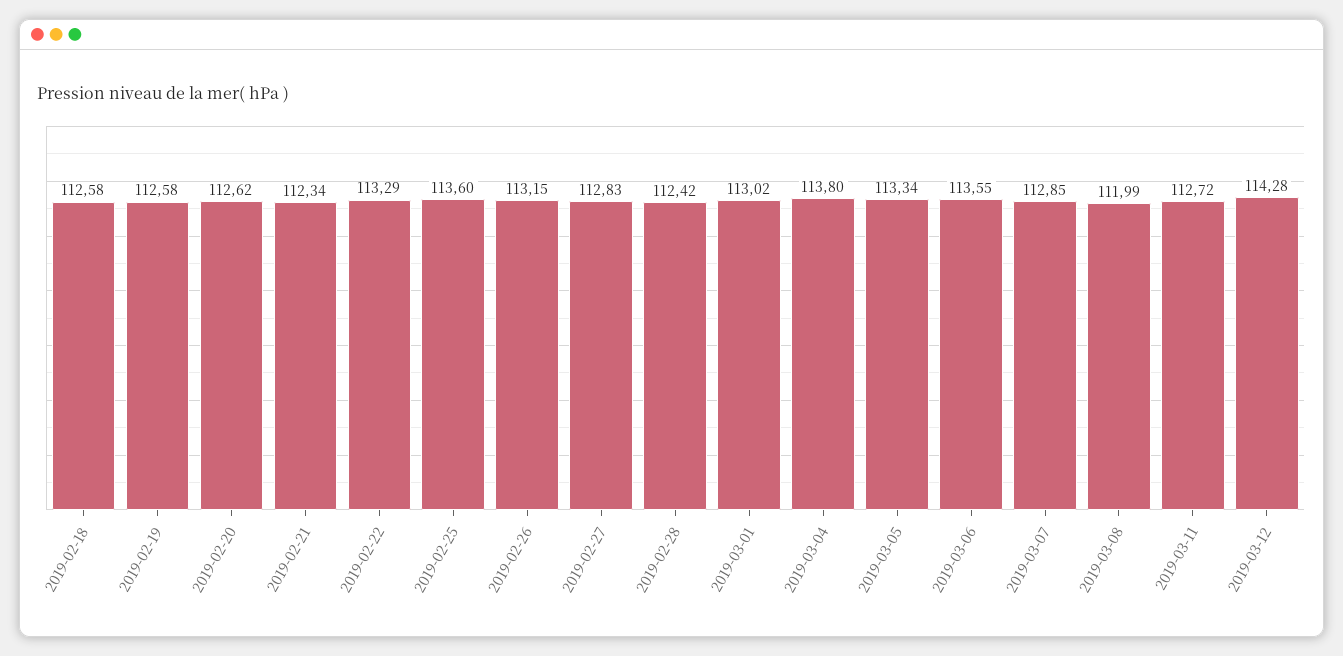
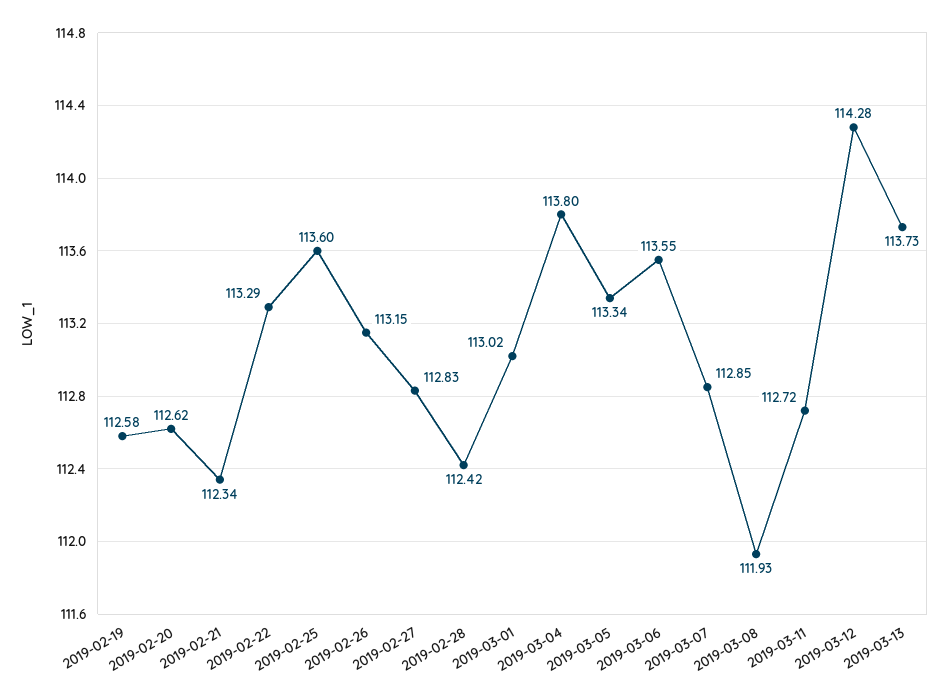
2019-02-18: 112.58 -> none
2019-03-08: 111.99 -> 111.93
2019-03-13: none -> 113.73

